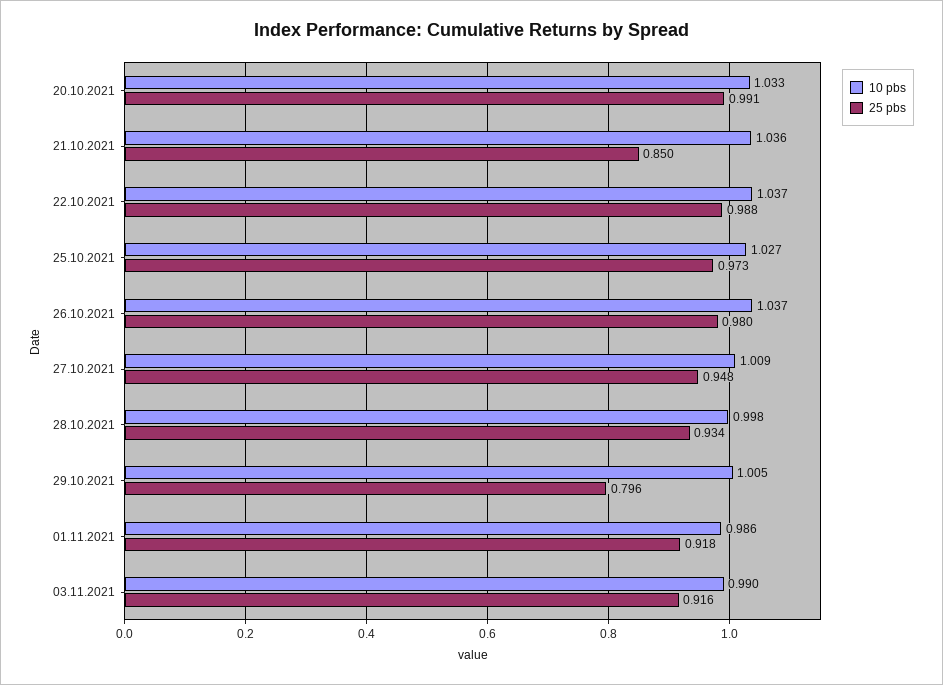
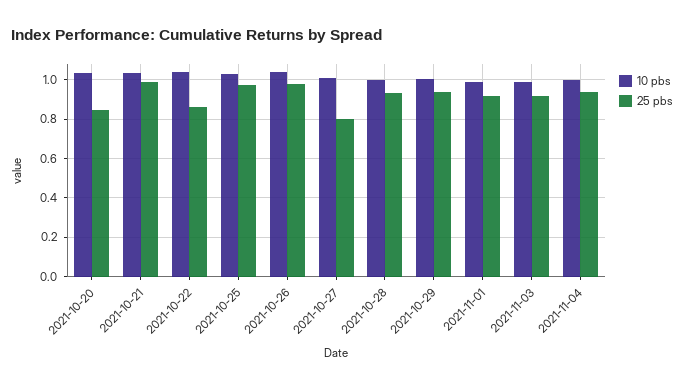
25 pbs, 20.10.2021: 0.991 -> 0.85
25 pbs, 21.10.2021: 0.85 -> 1
25 pbs, 22.10.2021: 0.988 -> 0.85
25 pbs, 27.10.2021: 0.948 -> 0.8
25 pbs, 29.10.2021: 0.796 -> 0.95
10 pbs, 2021-11-04: none -> 1
25 pbs, 2021-11-04: none -> 0.95

